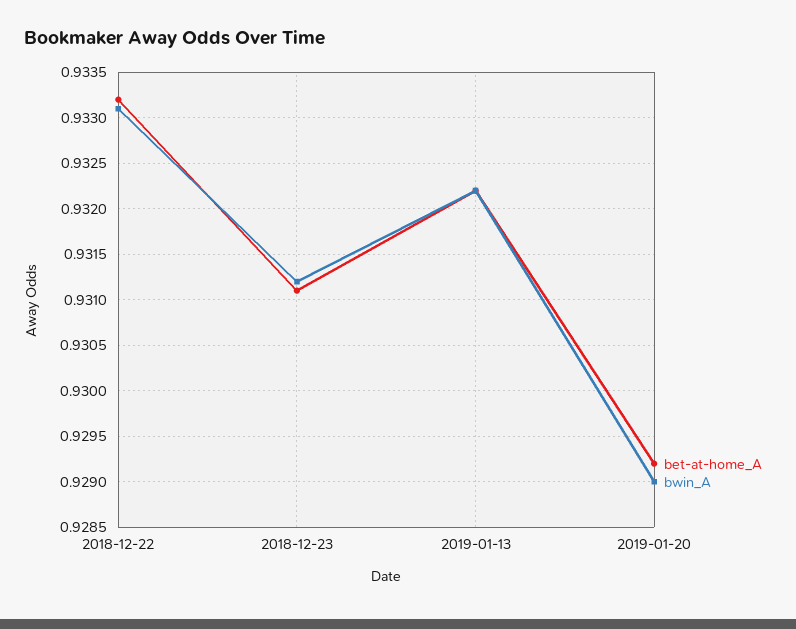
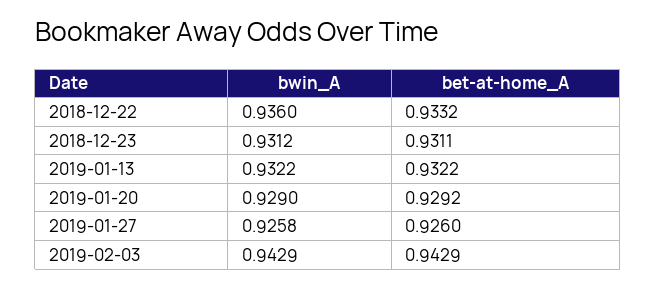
bwin_A, 2018-12-22: 0.9331 -> 0.936
bwin_A, 2019-01-27: none -> 0.9258
bet-at-home_A, 2019-01-27: none -> 0.926
bwin_A, 2019-02-03: none -> 0.9429
bet-at-home_A, 2019-02-03: none -> 0.9429

